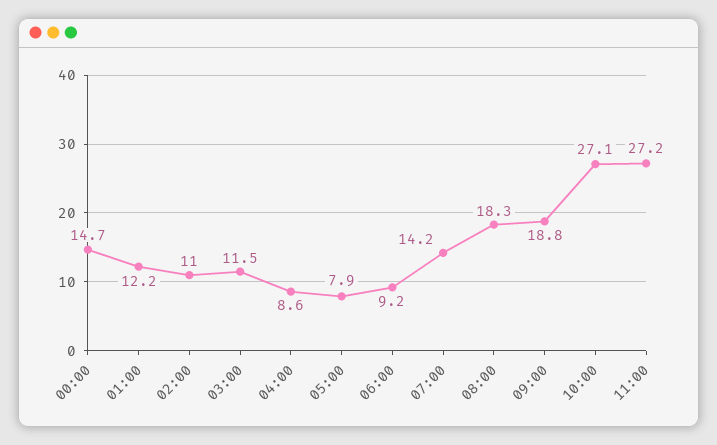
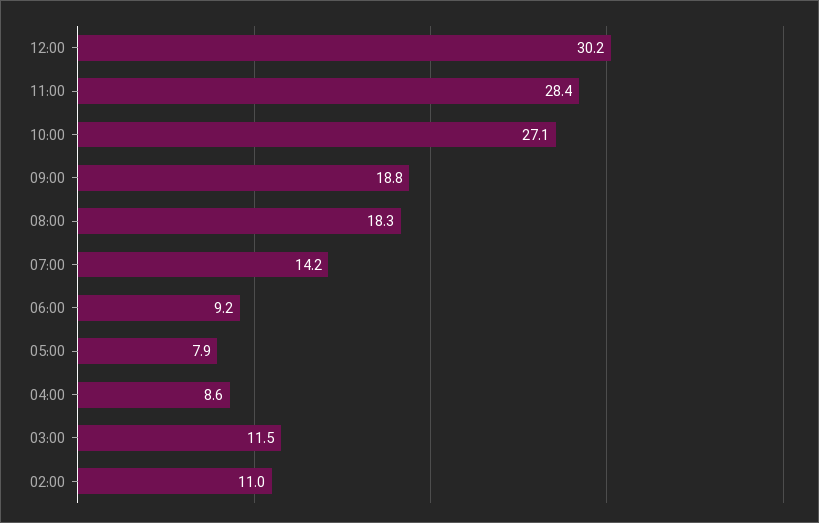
00:00: 14.7 -> none
01:00: 12.2 -> none
11:00: 27.2 -> 28.4
12:00: none -> 30.2

